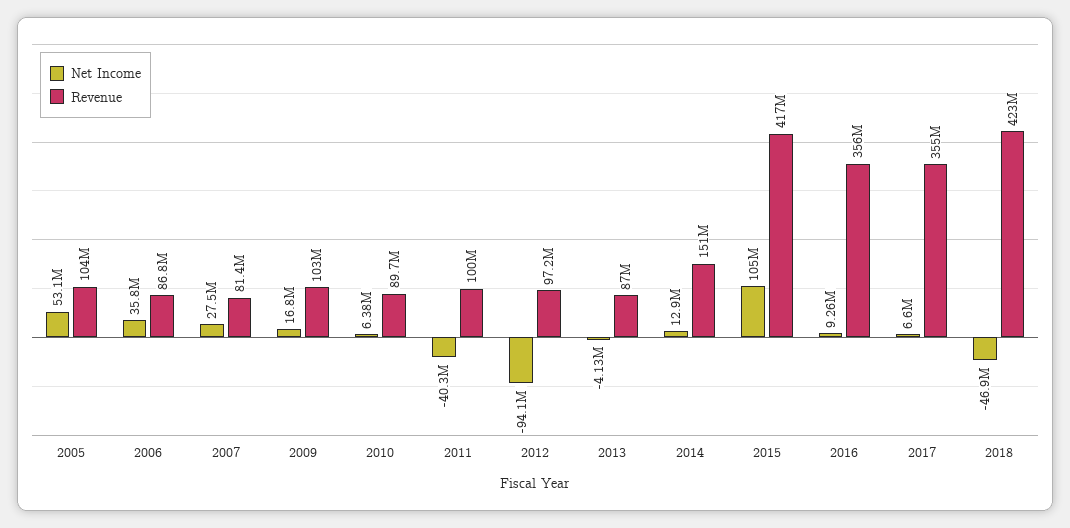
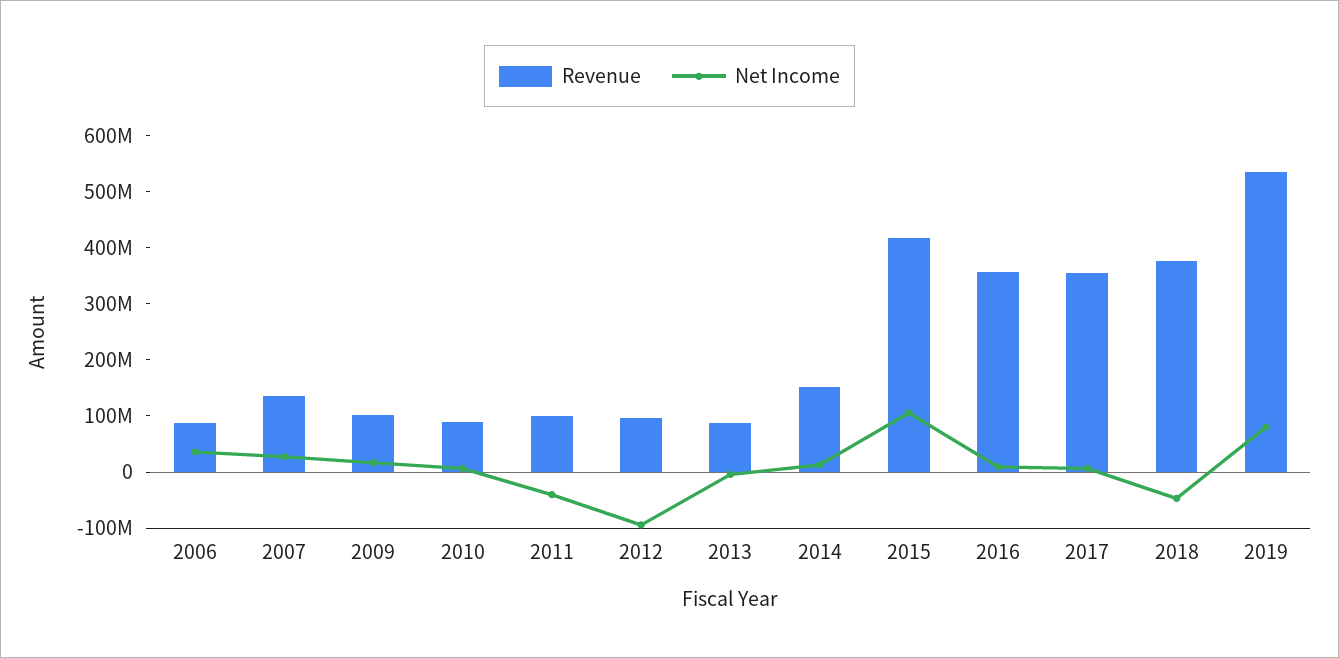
Net Income, 2005: 53100000 -> none
Revenue, 2005: 104000000 -> none
Revenue, 2007: 81400000 -> 140000000
Revenue, 2018: 423000000 -> 380000000
Revenue, 2019: none -> 540000000
Net Income, 2019: none -> 80000000

